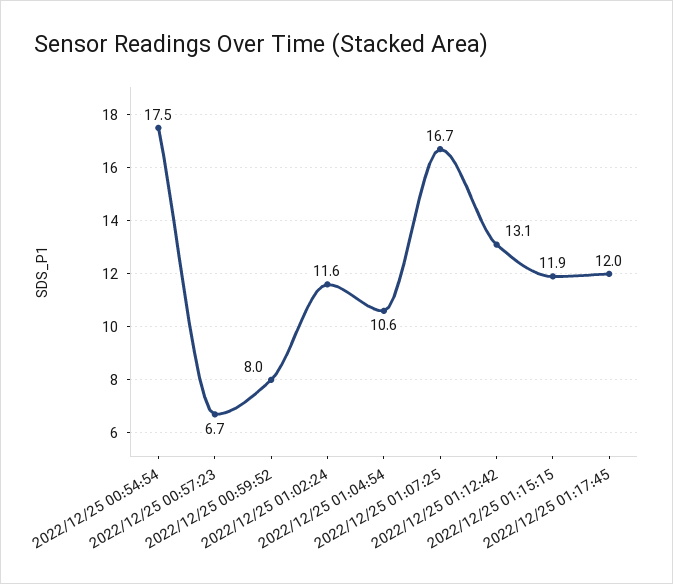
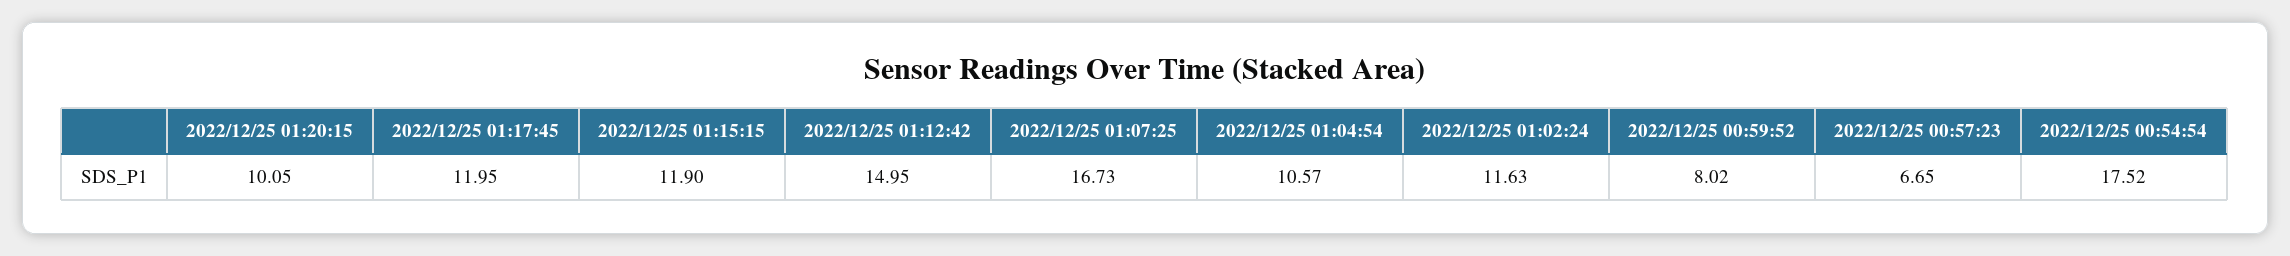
2022/12/25 01:12:42: 13.1 -> 14.95
2022/12/25 01:20:15: none -> 10.05

